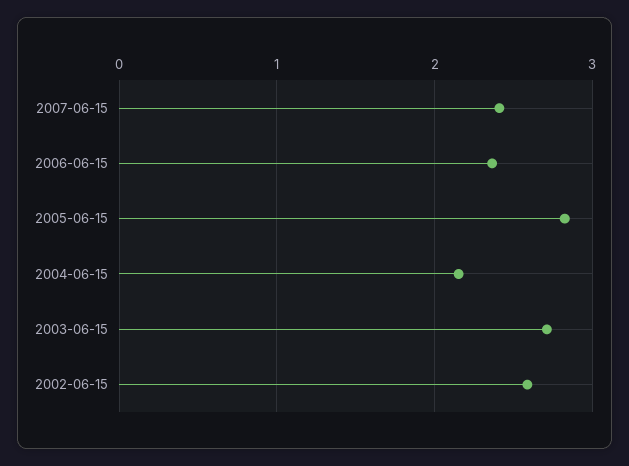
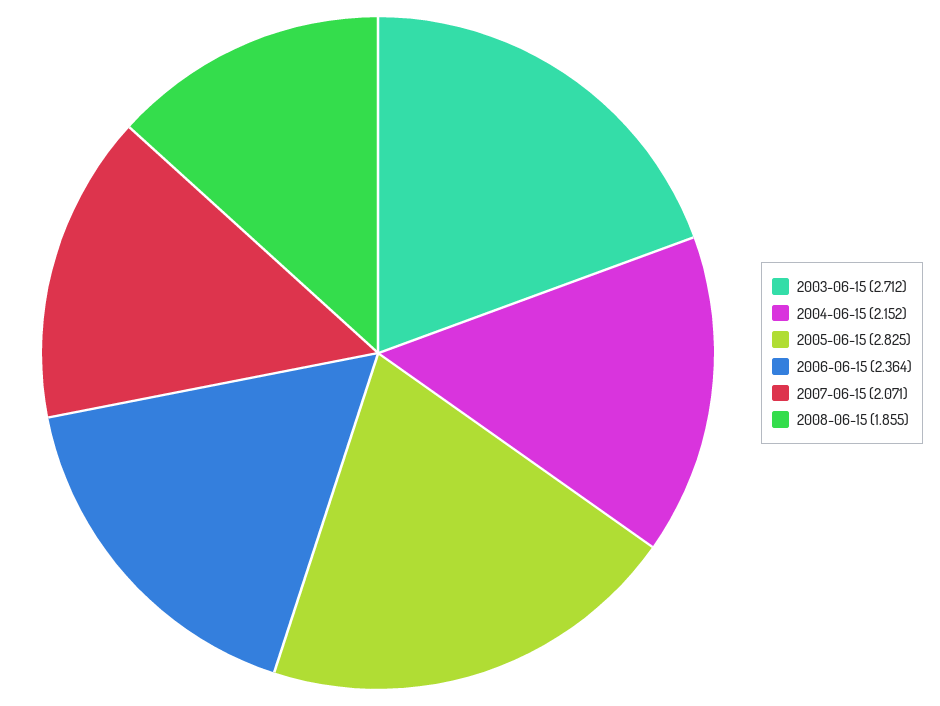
2007-06-15: 2.4 -> 2.071
2002-06-15: 2.6 -> none
2008-06-15: none -> 1.855

